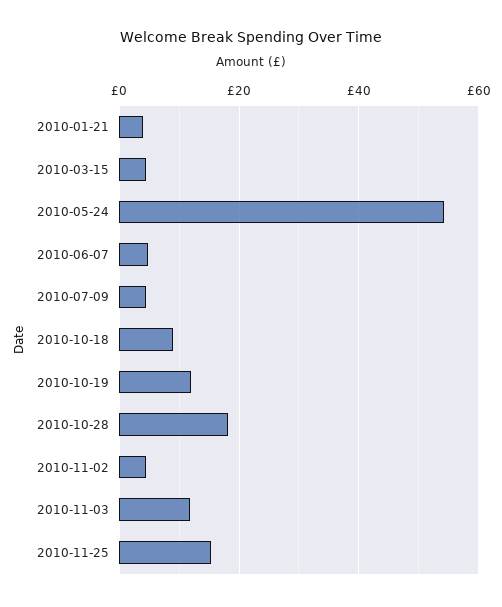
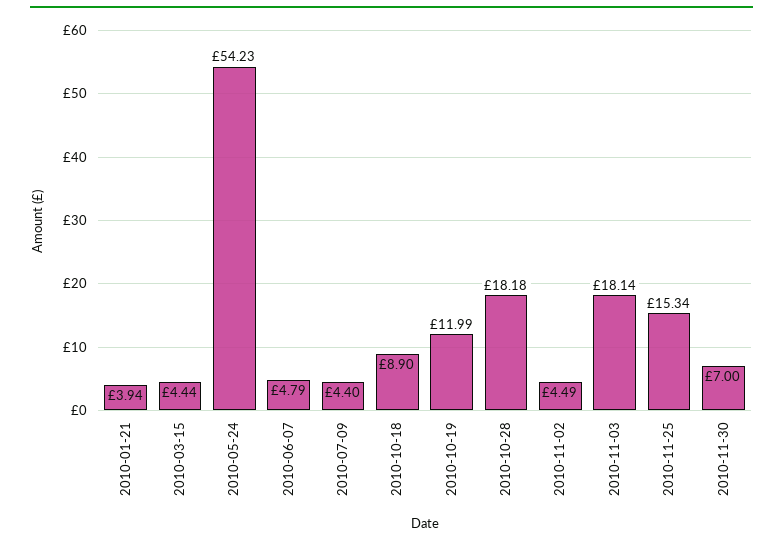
2010-11-03: 12 -> 18.14
2010-11-30: none -> 7

